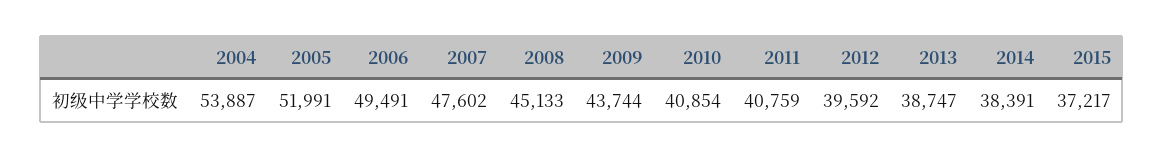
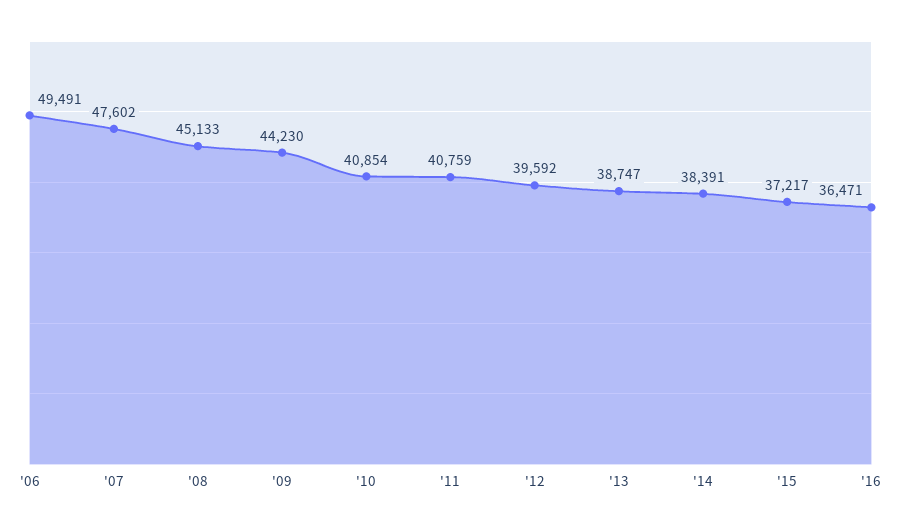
2004: 53887 -> none
2005: 51991 -> none
2009: 43744 -> 44230
'16: none -> 36471

